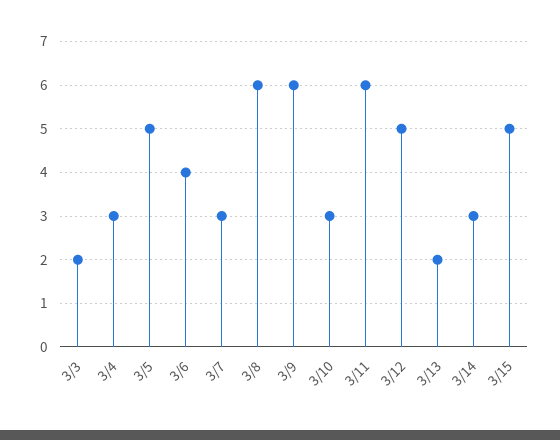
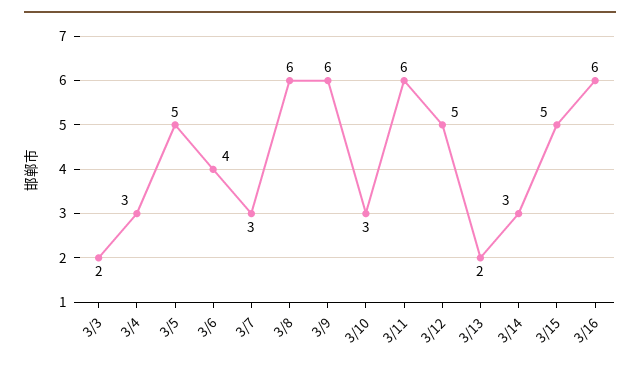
3/16: none -> 6

